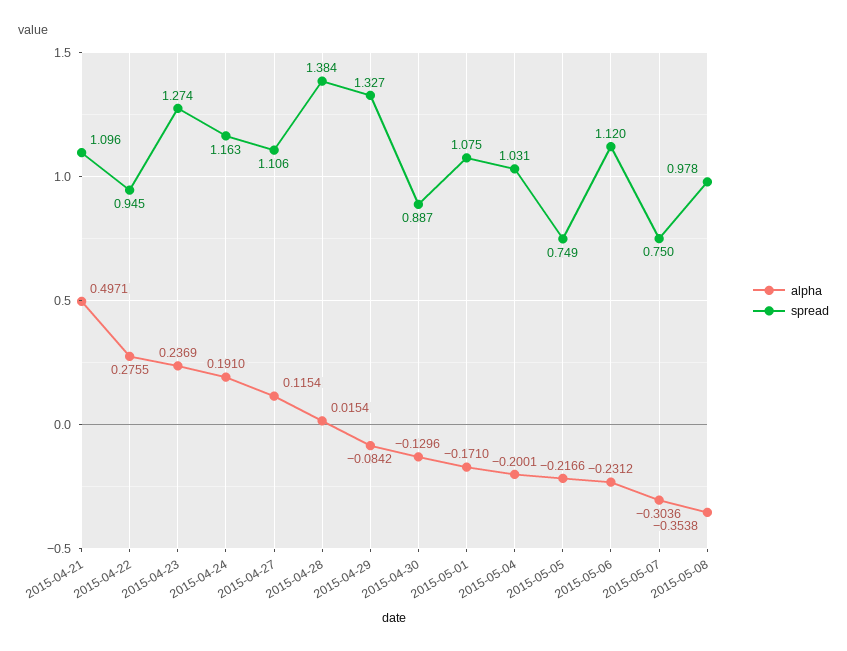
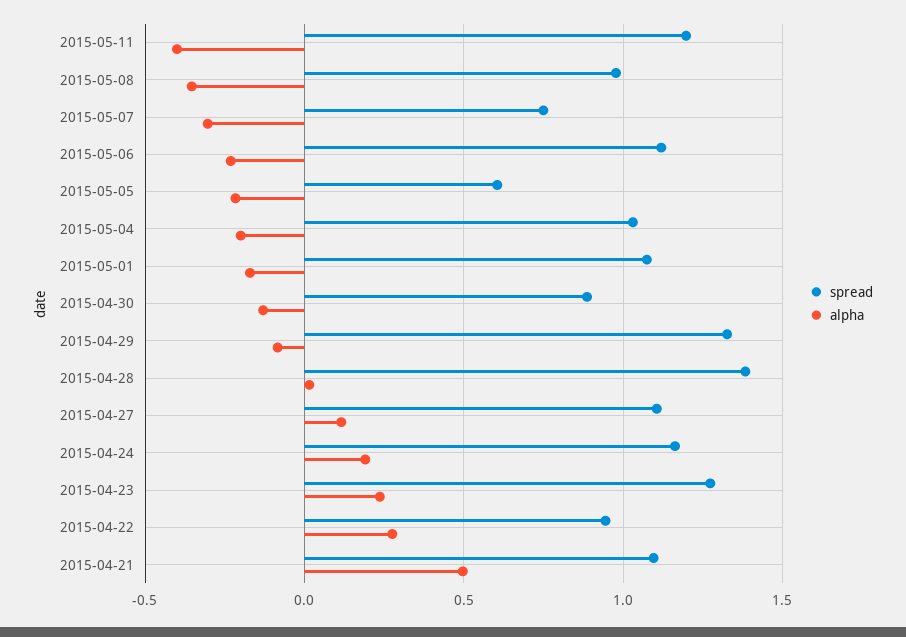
spread, 2015-05-05: 0.749 -> 0.6
spread, 2015-05-11: none -> 1.2
alpha, 2015-05-11: none -> -0.4

